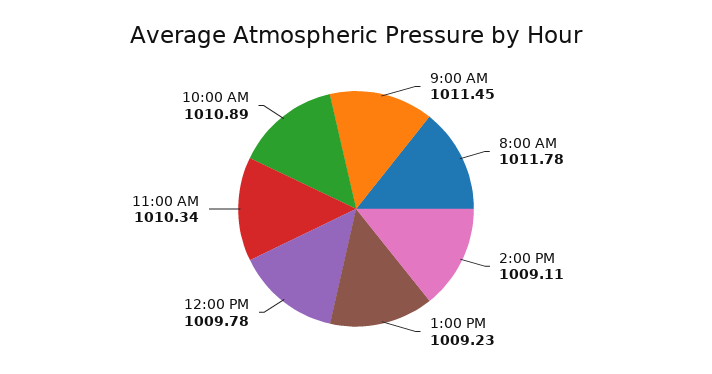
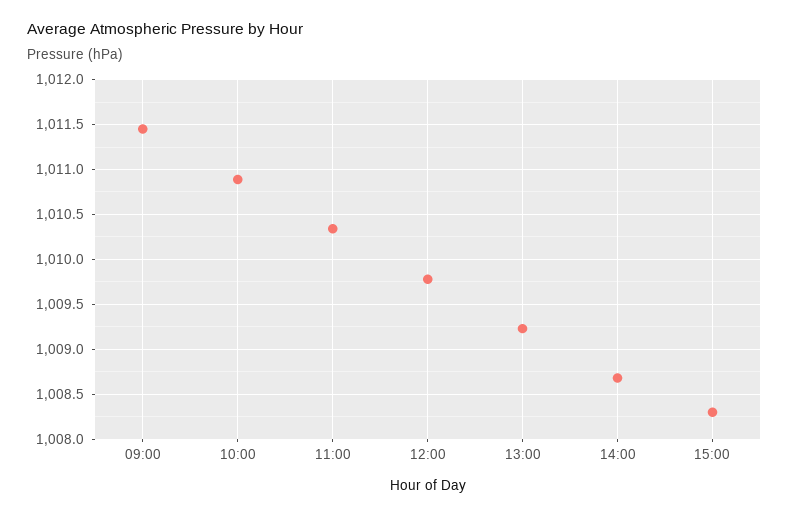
8:00 AM: 1011.78 -> none
2:00 PM: 1009.11 -> 1008.7
15:00: none -> 1008.3

